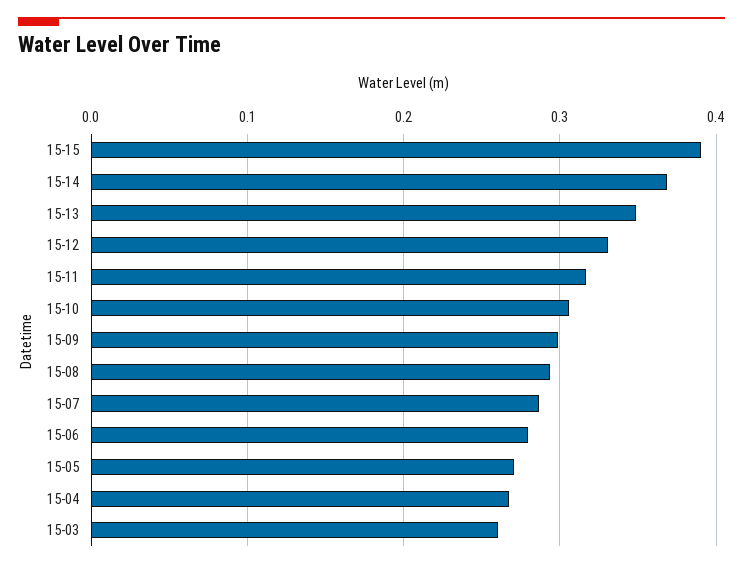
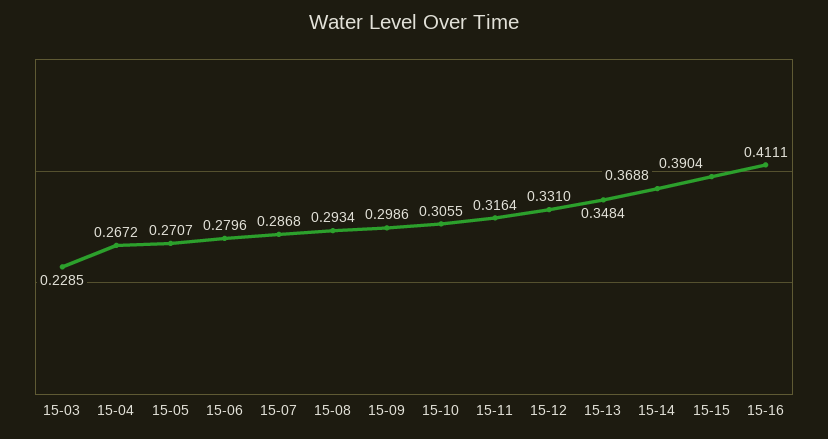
15-03: 0.26 -> 0.2285
15-16: none -> 0.4111

